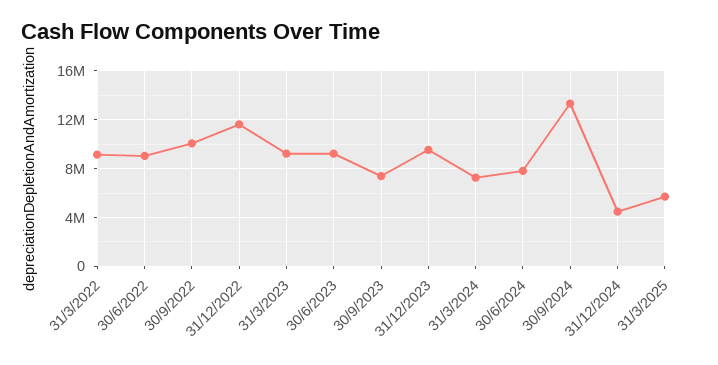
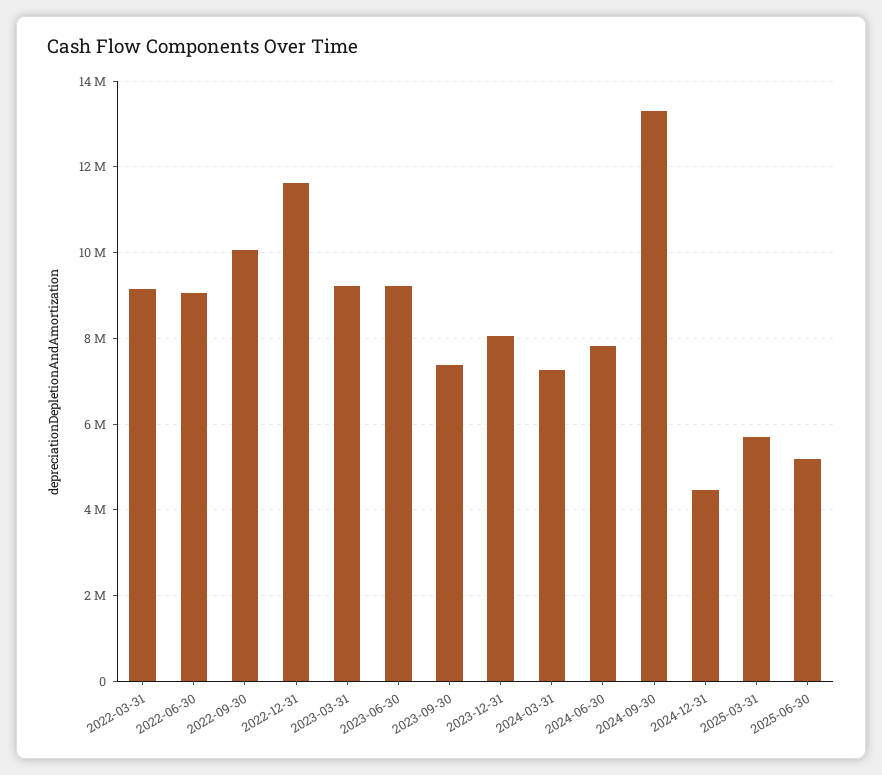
31/12/2023: 9500000 -> 8000000
2025-06-30: none -> 5200000

